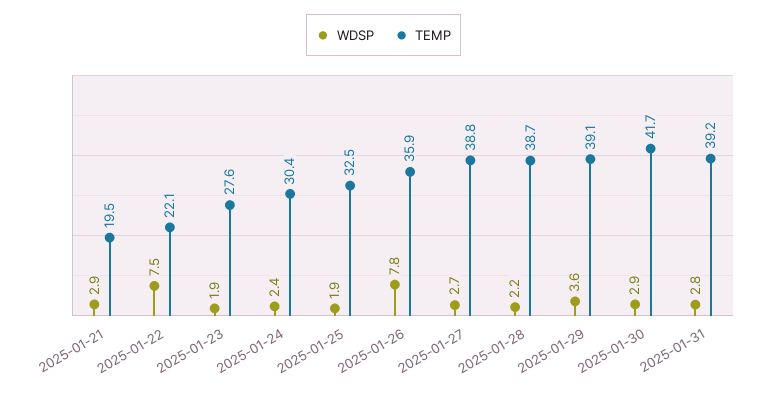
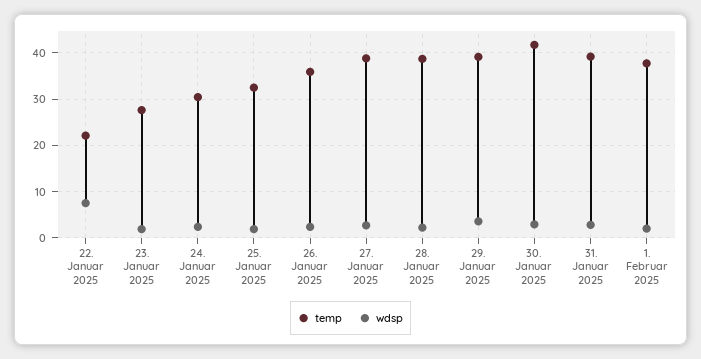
WDSP, 2025-01-21: 2.9 -> none
TEMP, 2025-01-21: 19.5 -> none
WDSP, 2025-01-26: 7.8 -> 2
TEMP, 1. Februar 2025: none -> 38
WDSP, 1. Februar 2025: none -> 2

